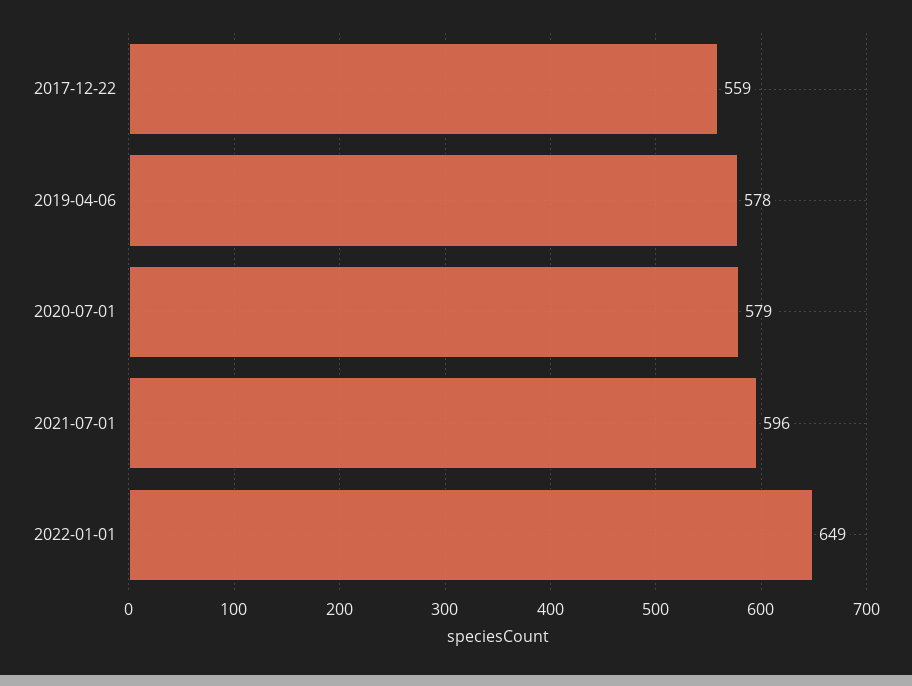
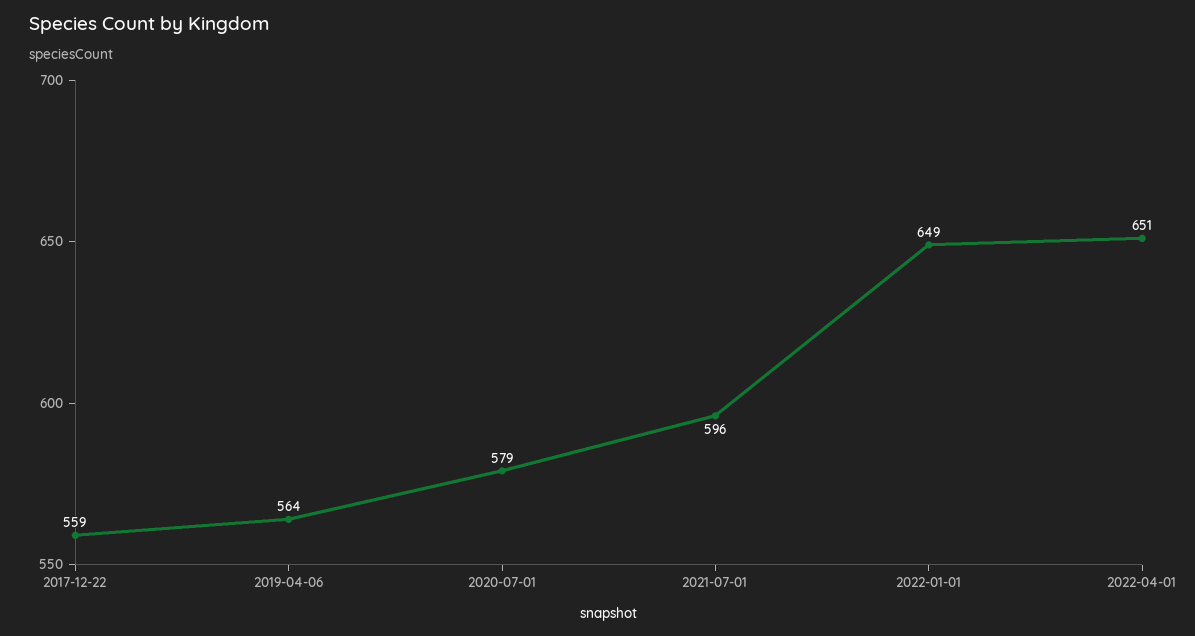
2019-04-06: 578 -> 564
2022-04-01: none -> 651

